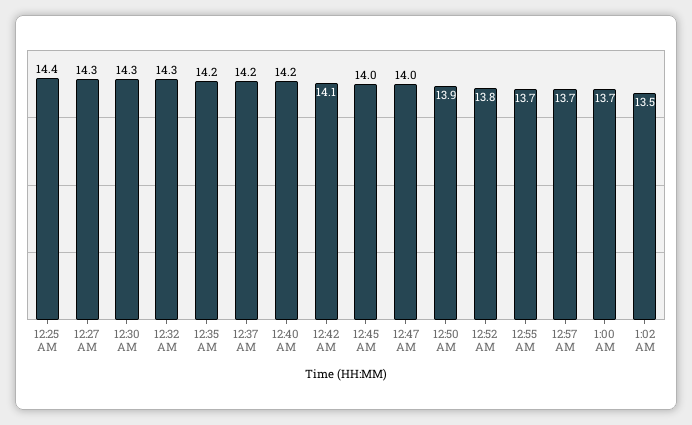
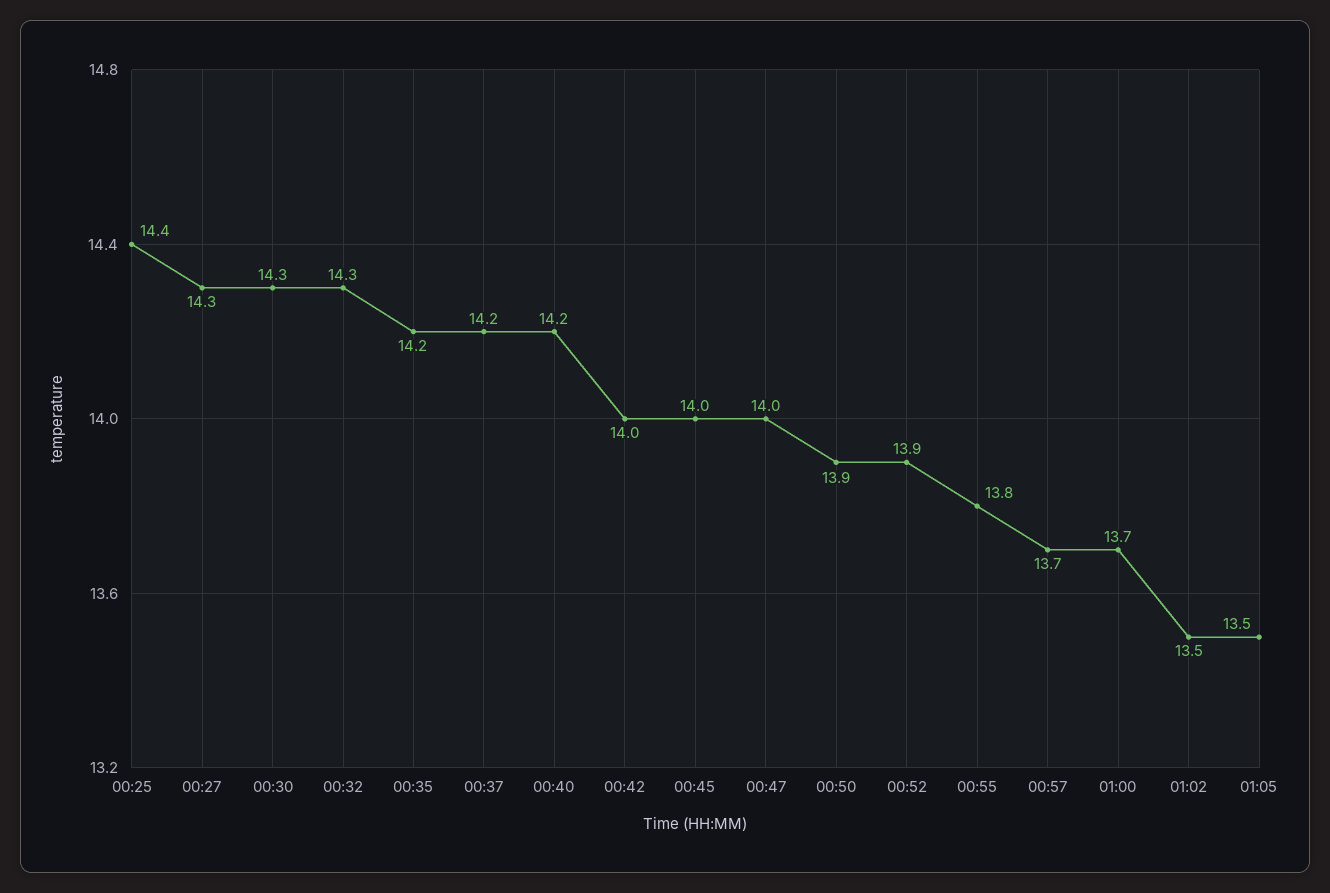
12:42 AM: 14.1 -> 14
12:52 AM: 13.8 -> 13.9
12:55 AM: 13.7 -> 13.8
01:05: none -> 13.5

